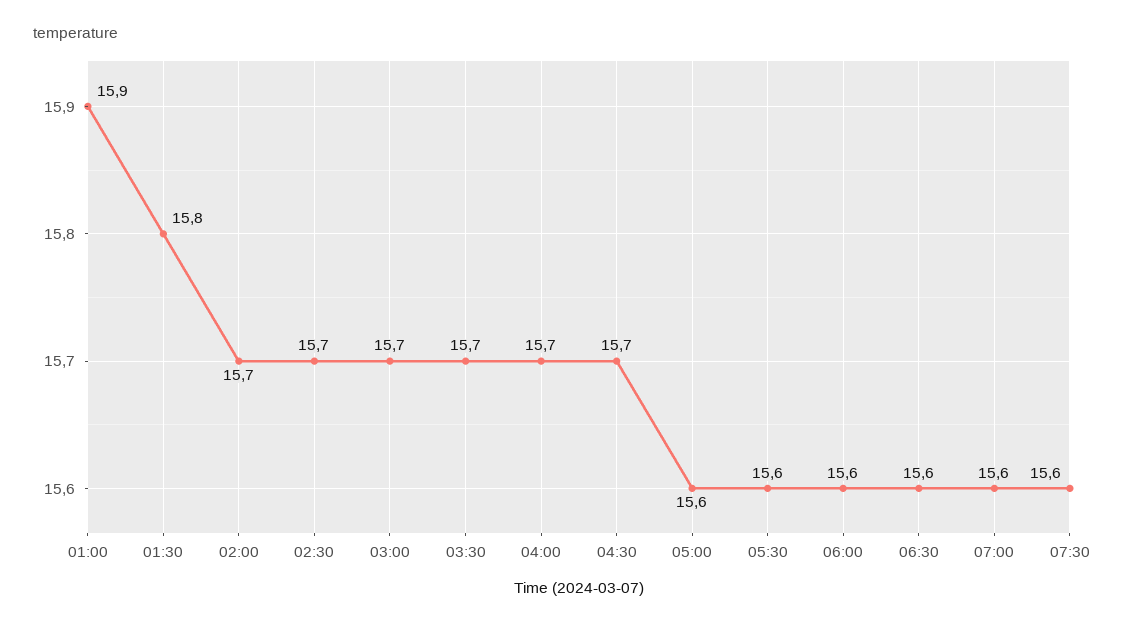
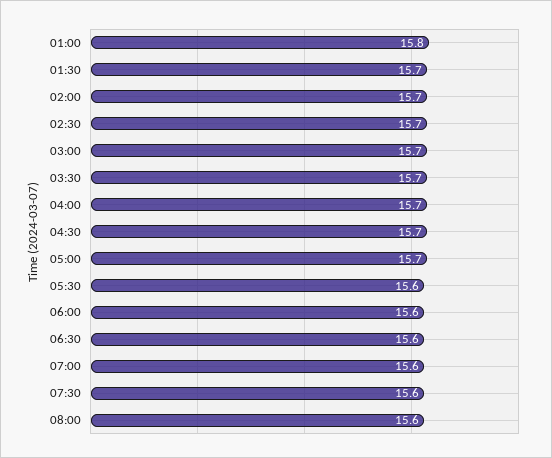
01:00: 15.9 -> 15.8
01:30: 15.8 -> 15.7
05:00: 15.6 -> 15.7
08:00: none -> 15.6

